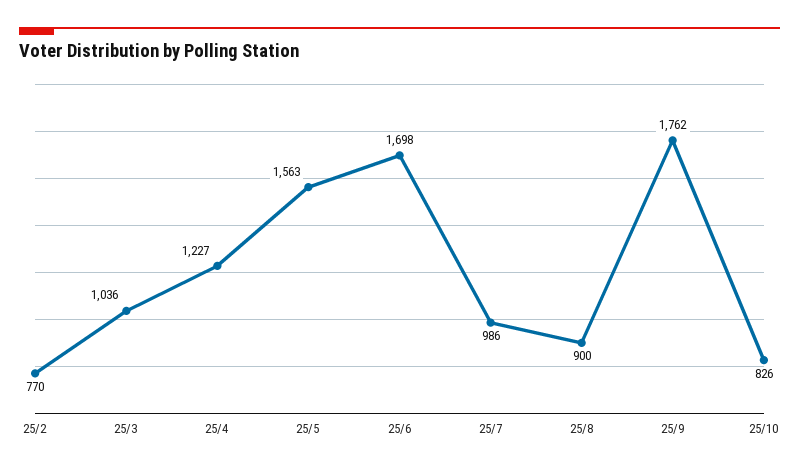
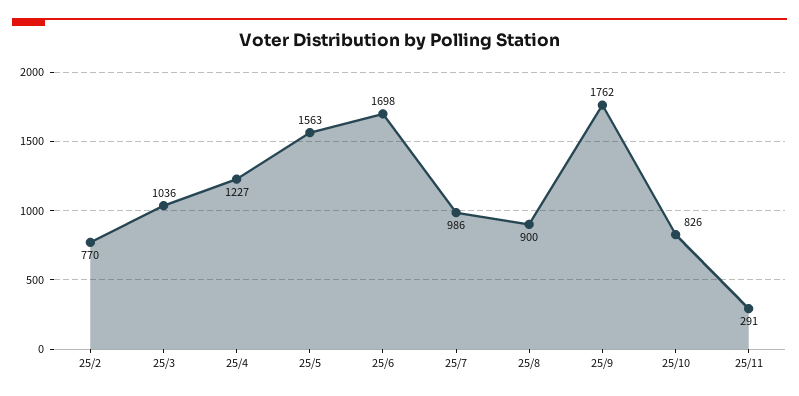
25/11: none -> 291

